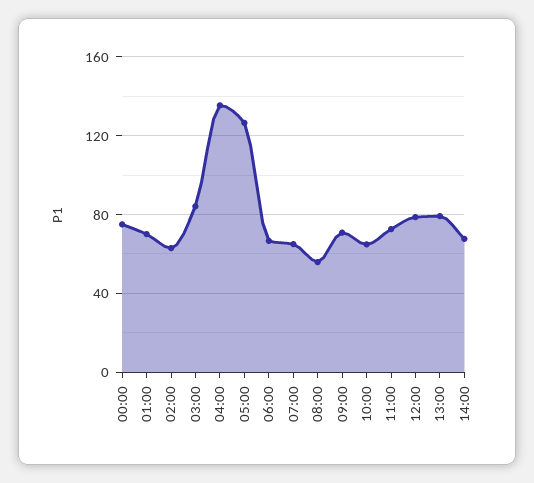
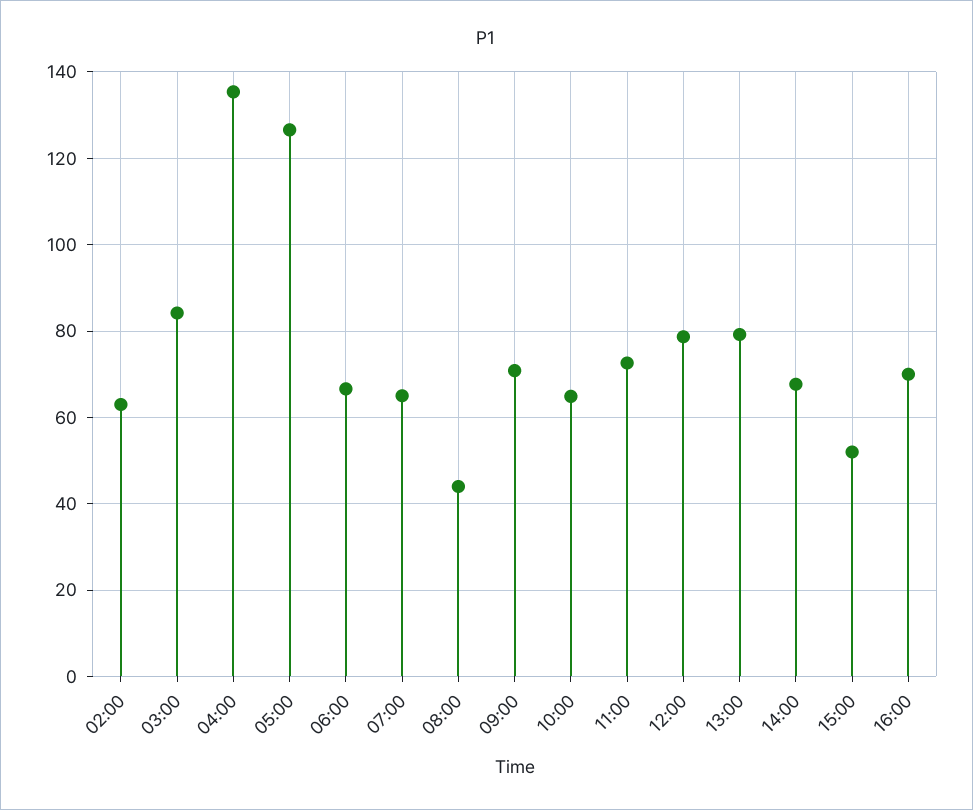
00:00: 75 -> none
01:00: 70 -> none
08:00: 55 -> 44
15:00: none -> 52
16:00: none -> 70

